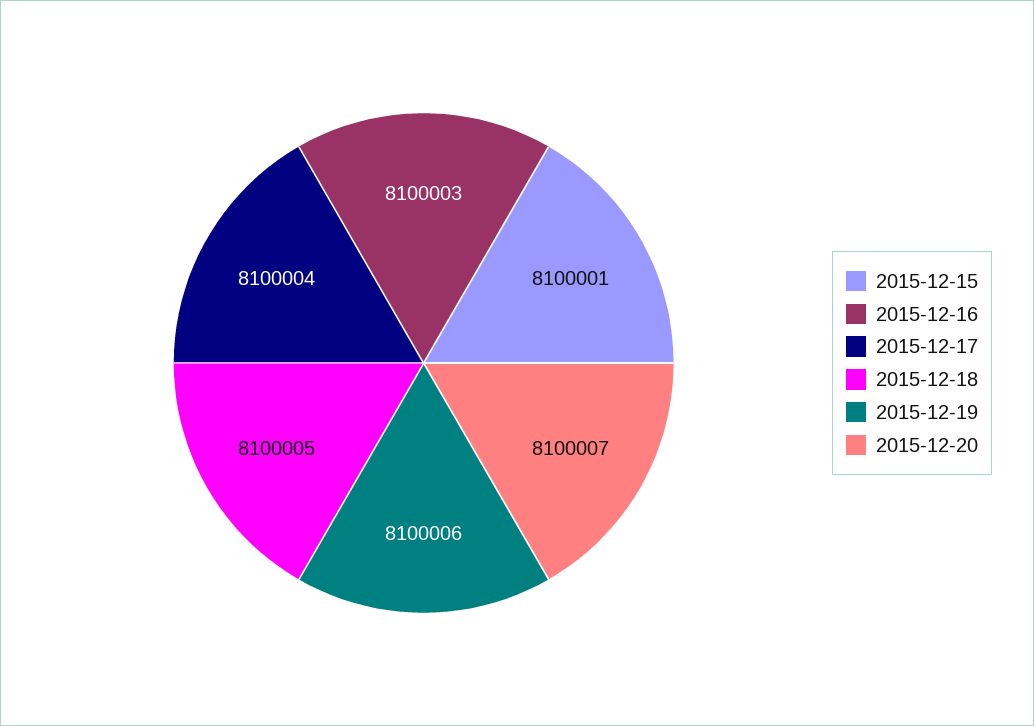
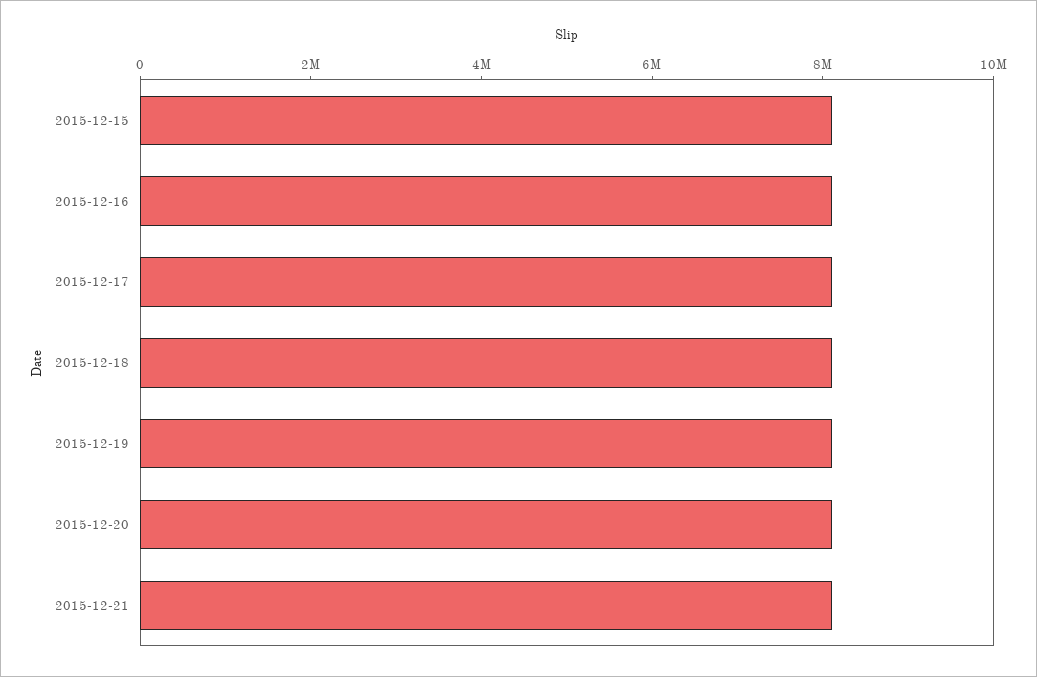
2015-12-21: none -> 8000000

